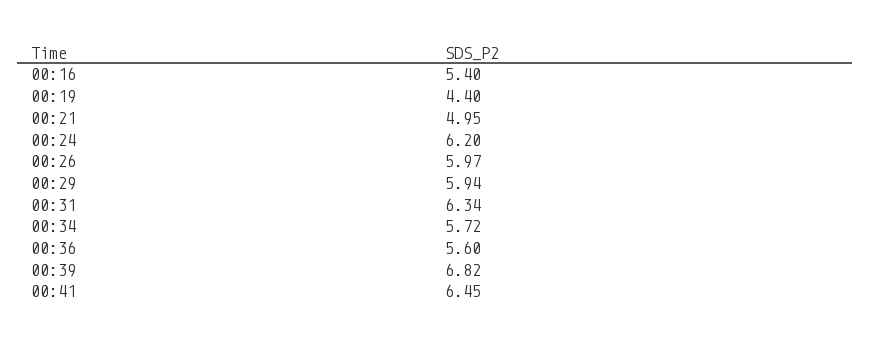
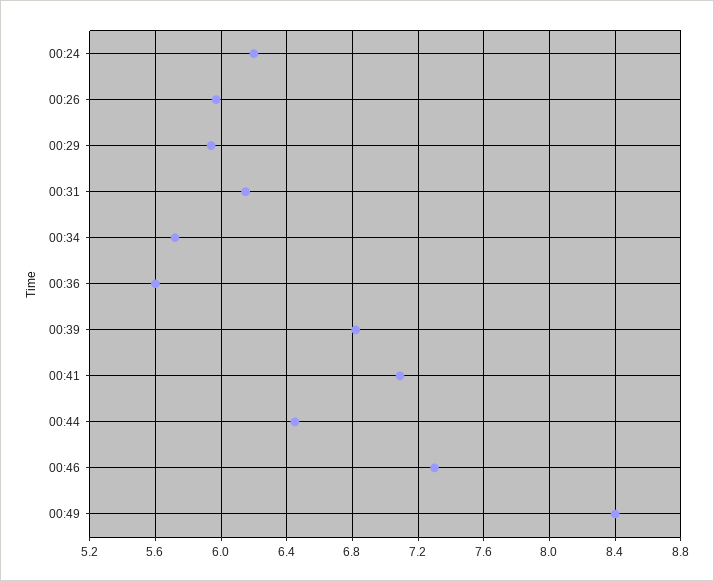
00:16: 5.4 -> none
00:19: 4.4 -> none
00:21: 4.95 -> none
00:31: 6.34 -> 6.15
00:41: 6.45 -> 7.1
00:44: none -> 6.45
00:46: none -> 7.3
00:49: none -> 8.4

